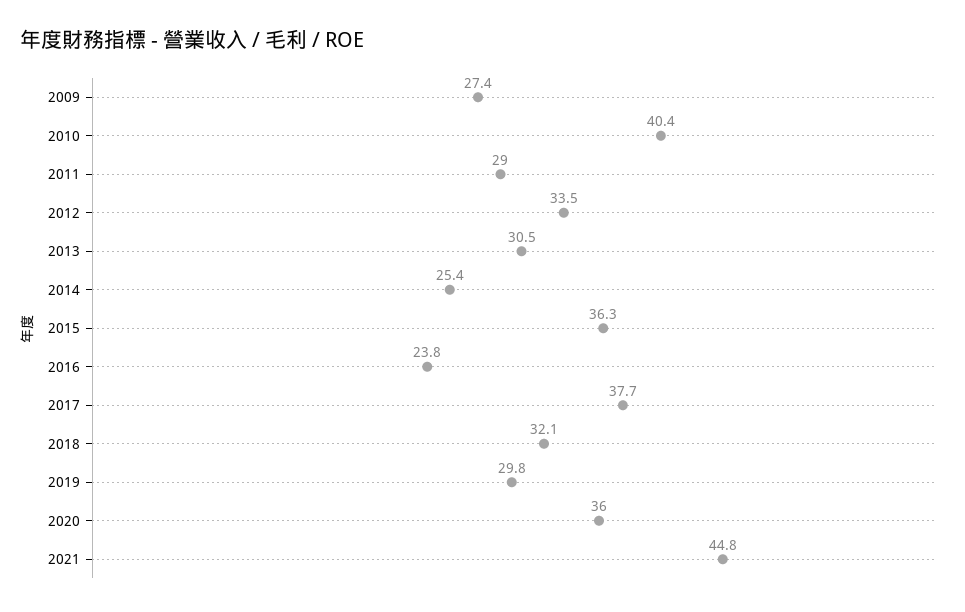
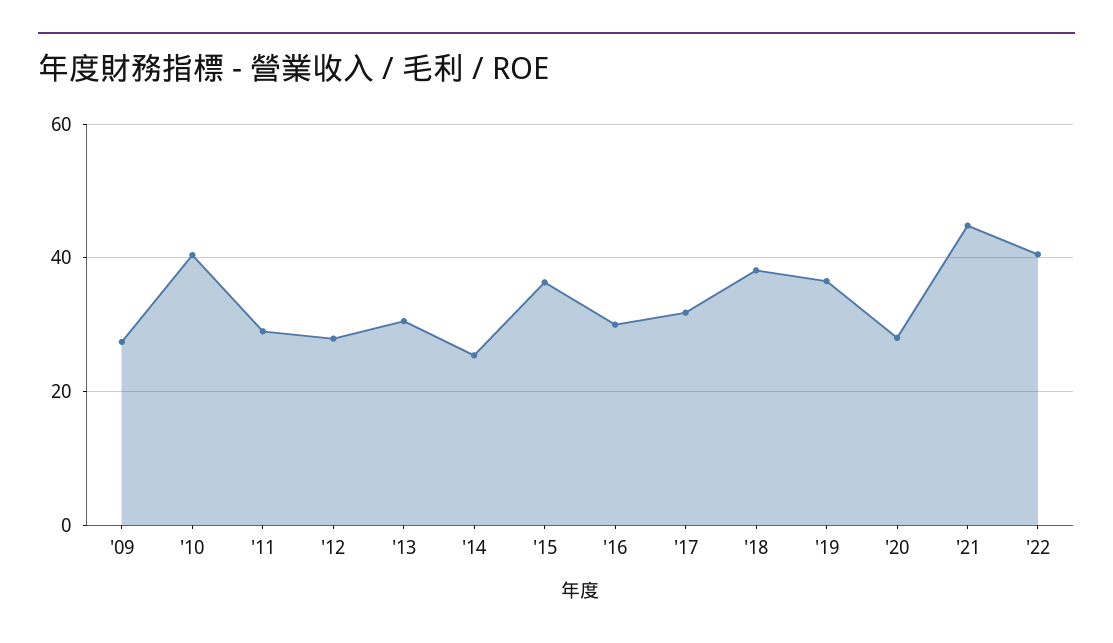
2012: 33.5 -> 28
2016: 23.8 -> 30
2017: 37.7 -> 32
2018: 32.1 -> 38
2019: 29.8 -> 36
2020: 36 -> 28
'22: none -> 40

